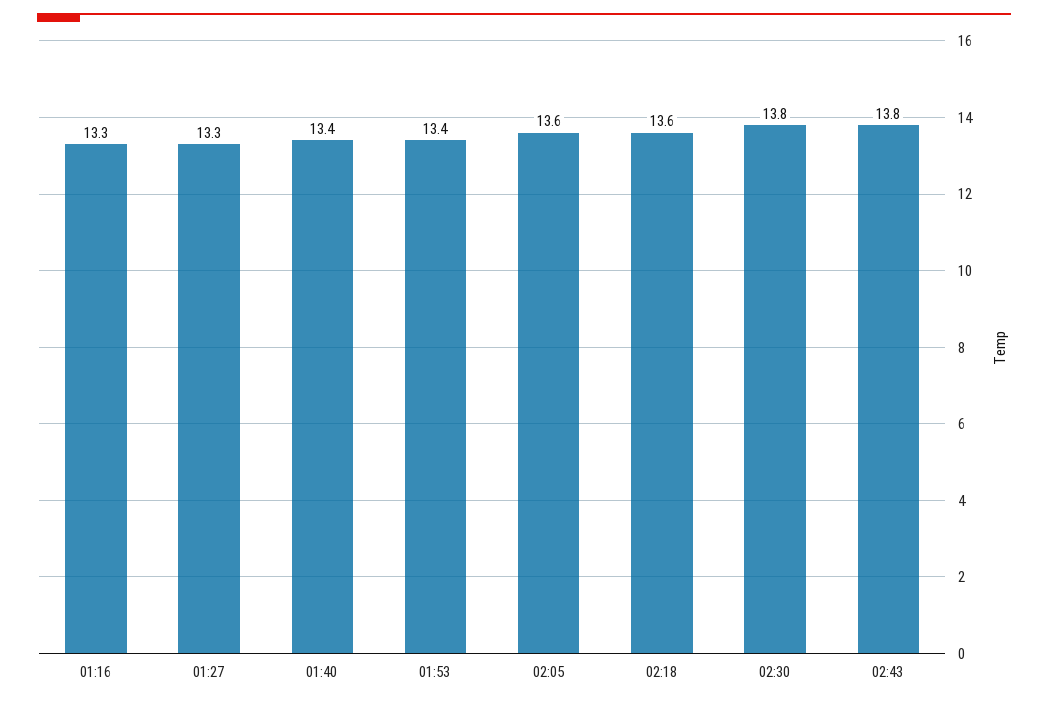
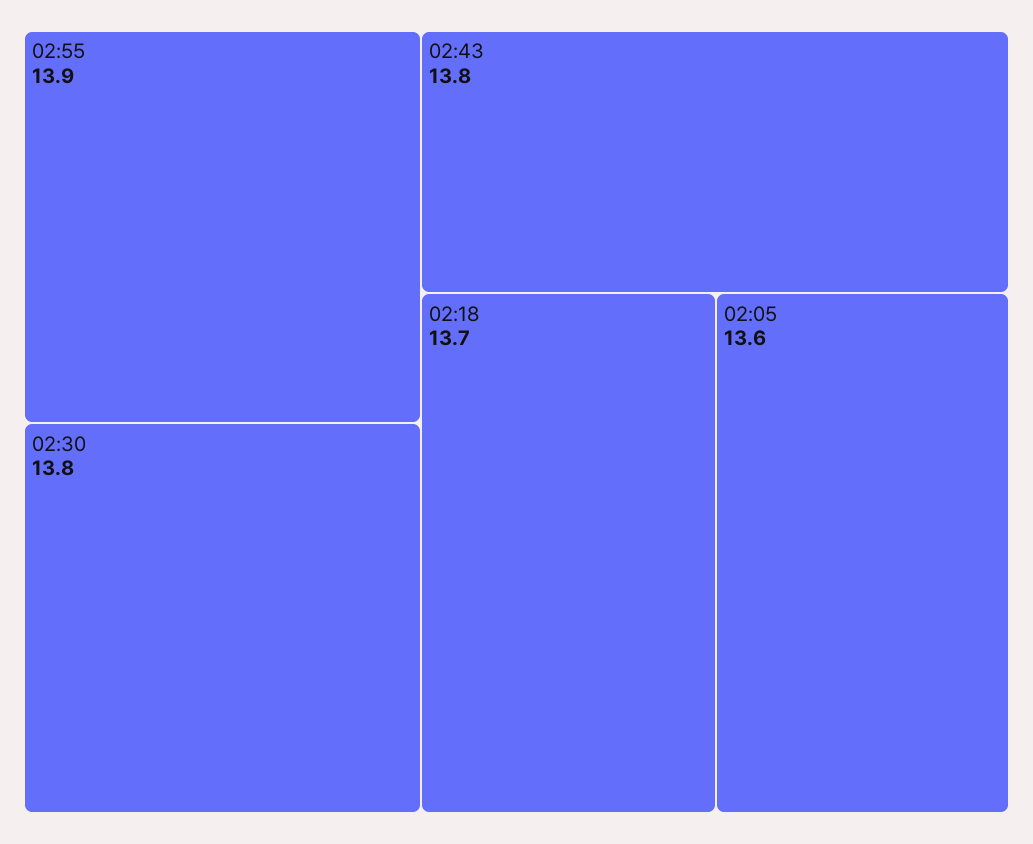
01:16: 13.3 -> none
01:27: 13.3 -> none
01:40: 13.4 -> none
01:53: 13.4 -> none
02:18: 13.6 -> 13.7
02:55: none -> 13.9

